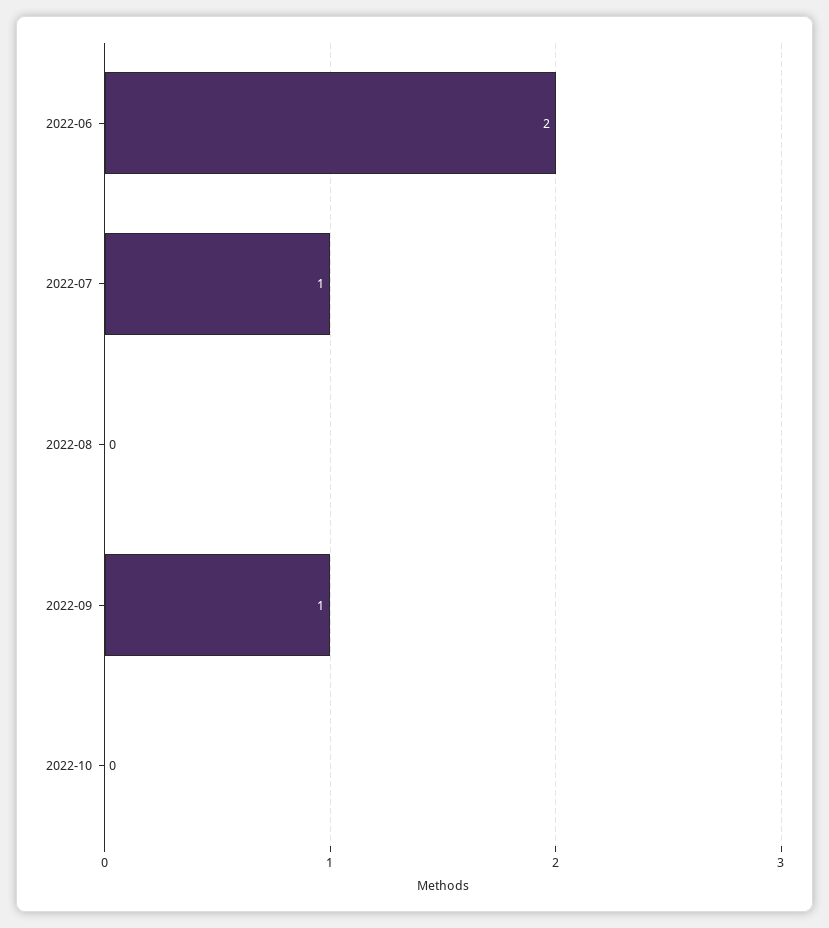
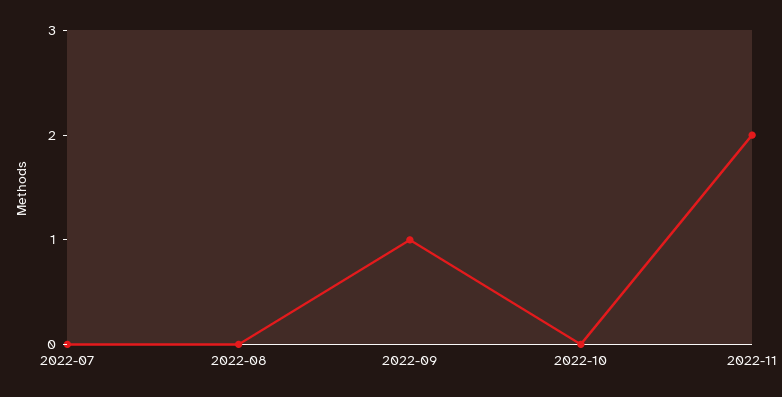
2022-06: 2 -> none
2022-07: 1 -> 0
2022-11: none -> 2

